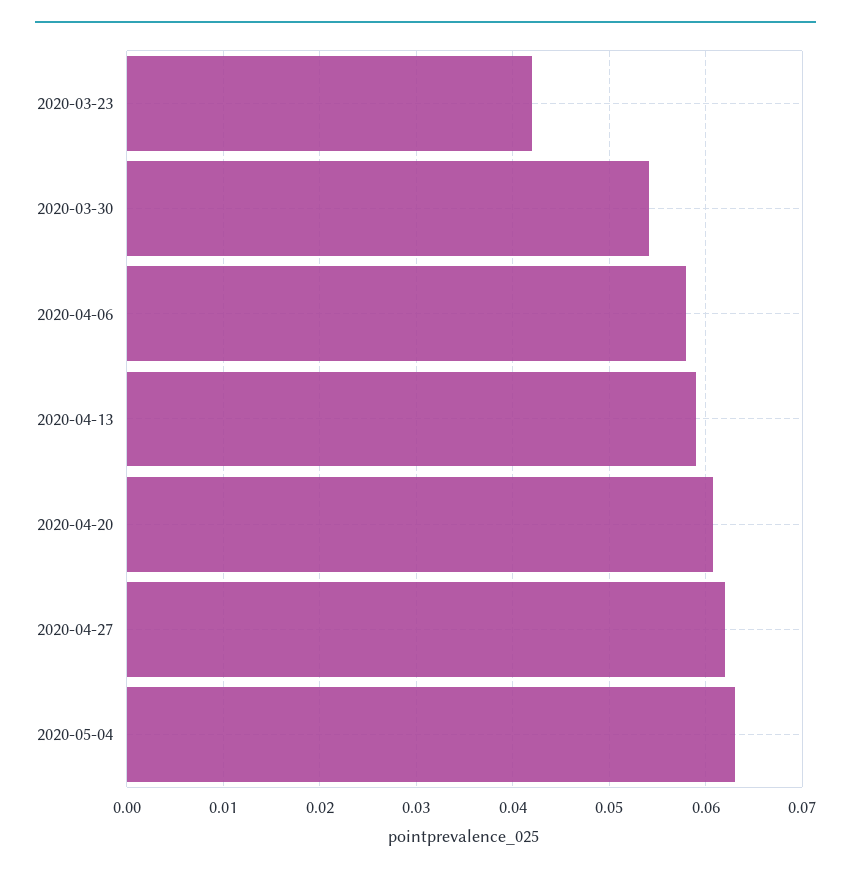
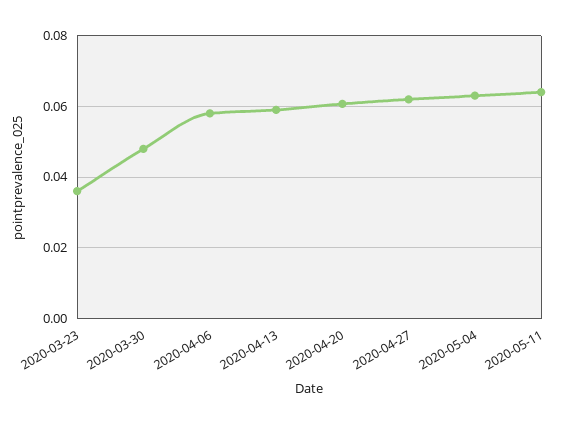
2020-03-23: 0.042 -> 0.036
2020-03-30: 0.054 -> 0.048
2020-05-11: none -> 0.064

